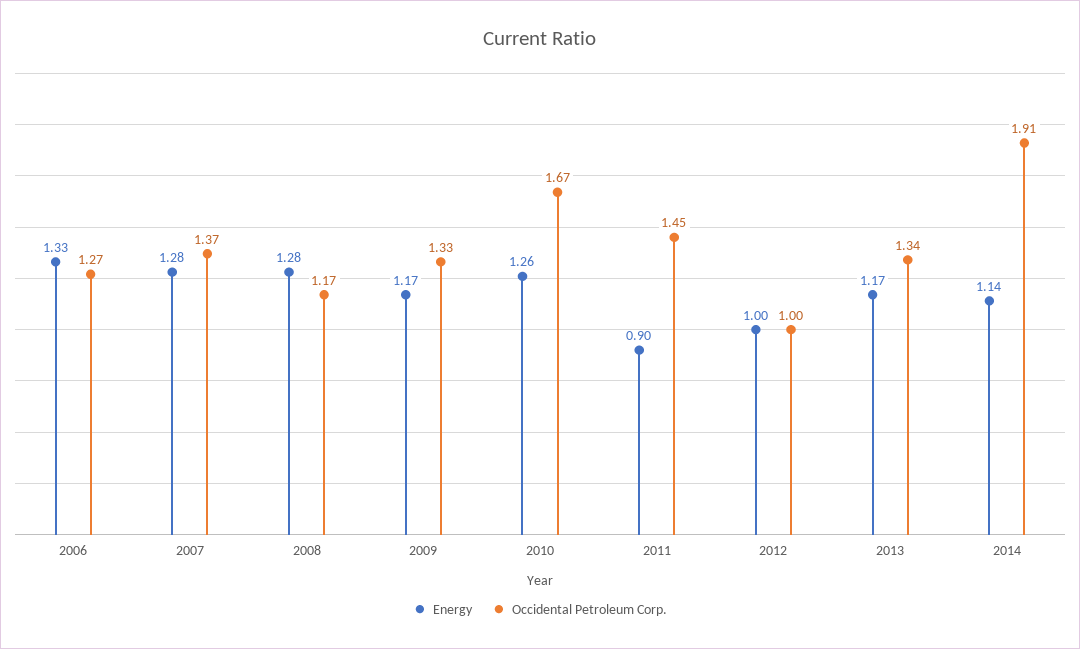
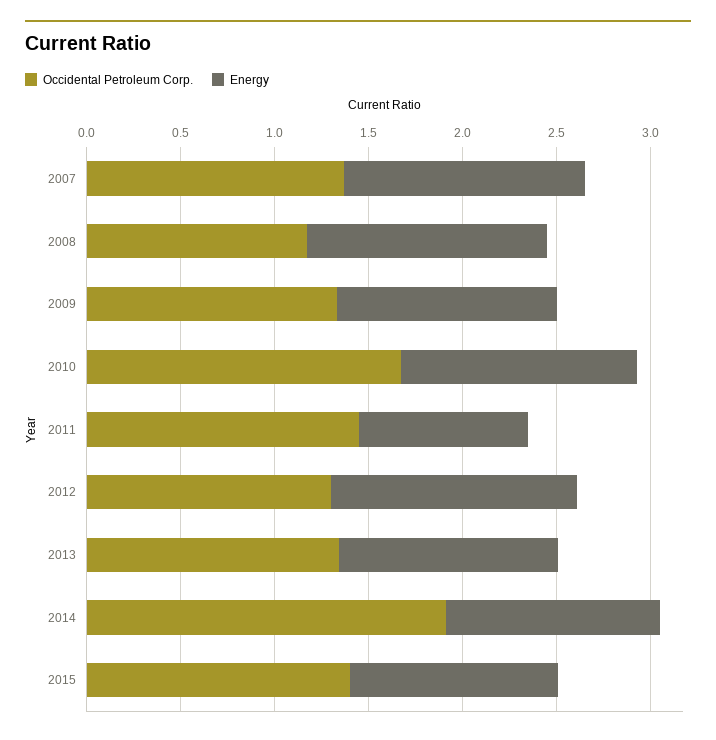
Energy, 2006: 1.33 -> none
Occidental Petroleum Corp., 2006: 1.27 -> none
Energy, 2012: 1 -> 1.3
Occidental Petroleum Corp., 2012: 1 -> 1.3
Occidental Petroleum Corp., 2015: none -> 1.4
Energy, 2015: none -> 1.1

